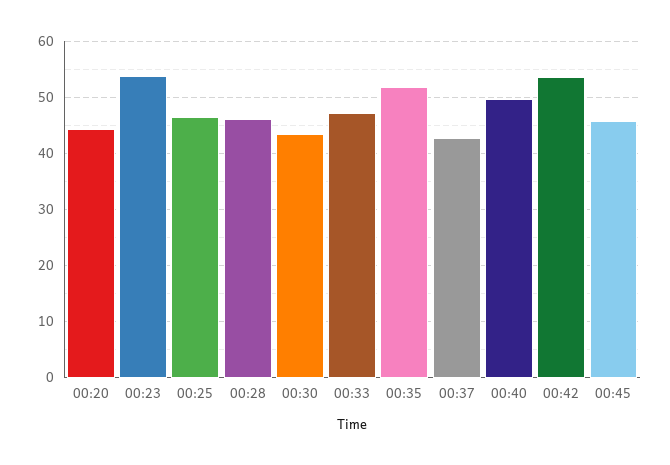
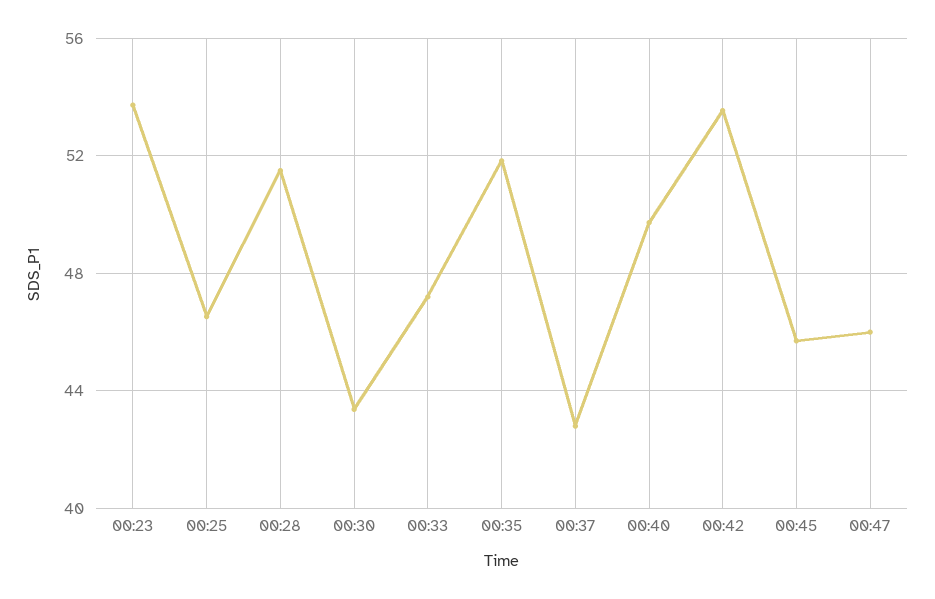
00:20: 44 -> none
00:28: 46 -> 51.5
00:47: none -> 46

